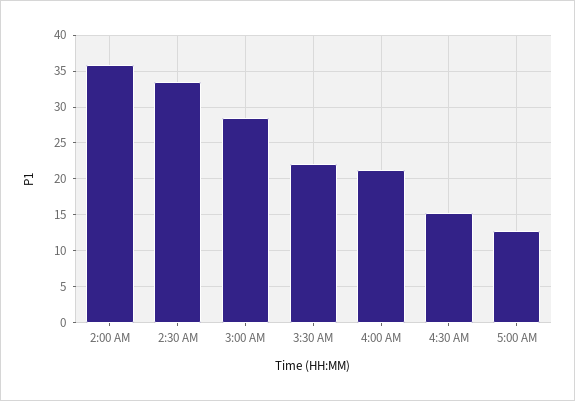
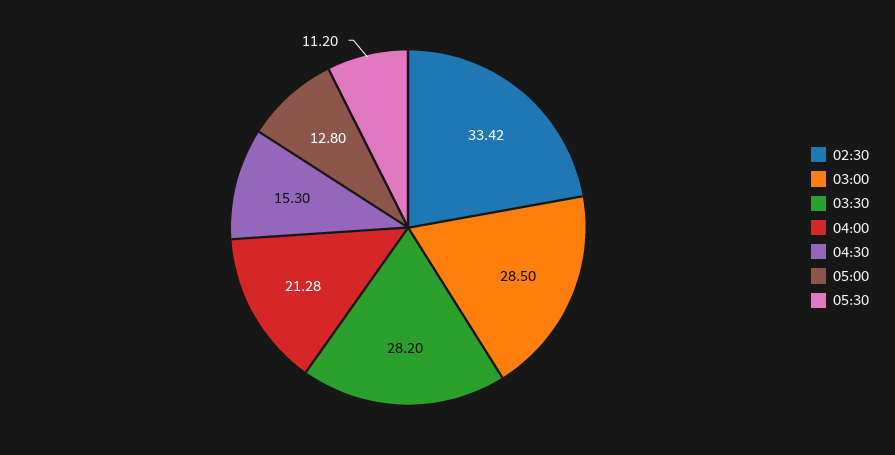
2:00 AM: 36 -> none
3:30 AM: 22 -> 28.2
05:30: none -> 11.2

